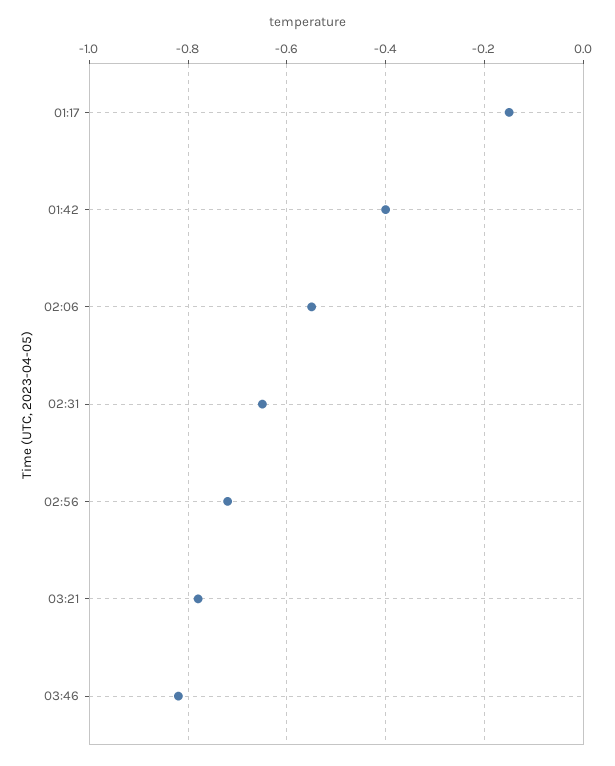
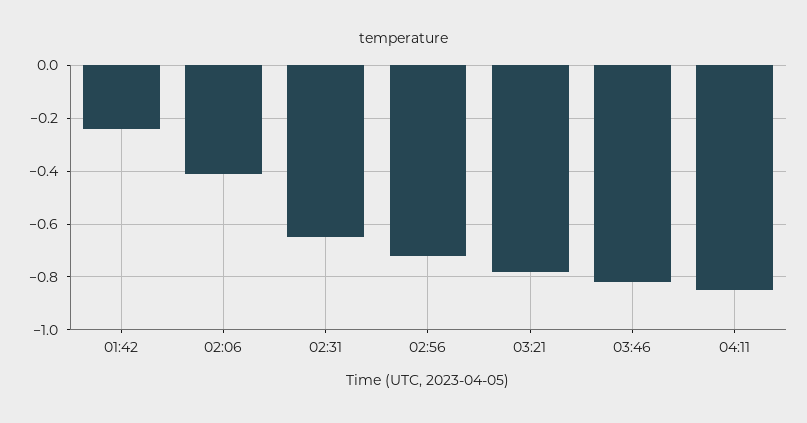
01:17: -0.15 -> none
01:42: -0.4 -> -0.25
02:06: -0.55 -> -0.4
04:11: none -> -0.85

